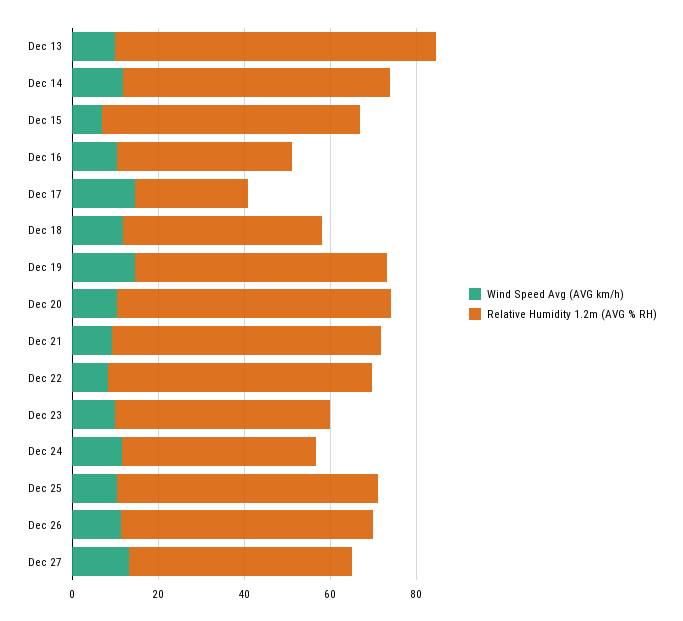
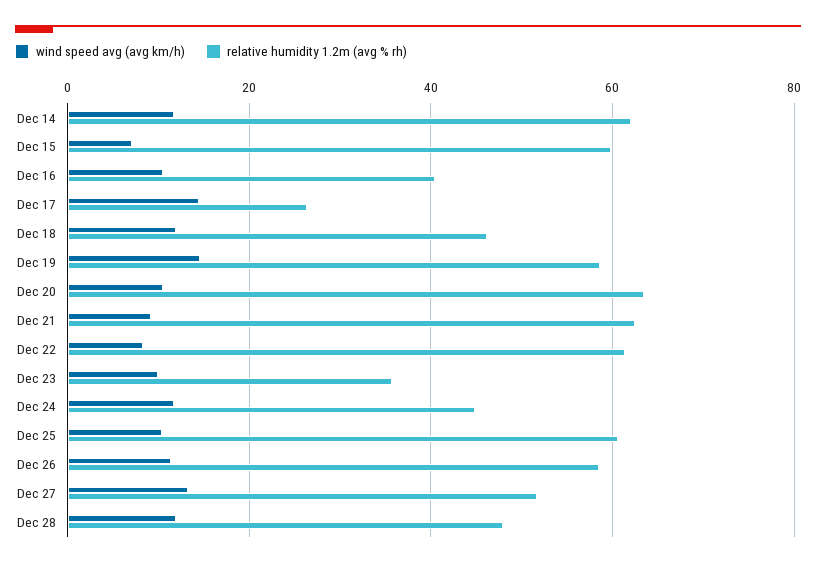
Wind Speed Avg (AVG km/h), Dec 13: 10 -> none
Relative Humidity 1.2m (AVG % RH), Dec 13: 75 -> none
Relative Humidity 1.2m (AVG % RH), Dec 23: 50 -> 36
Wind Speed Avg (AVG km/h), Dec 28: none -> 12
Relative Humidity 1.2m (AVG % RH), Dec 28: none -> 48

